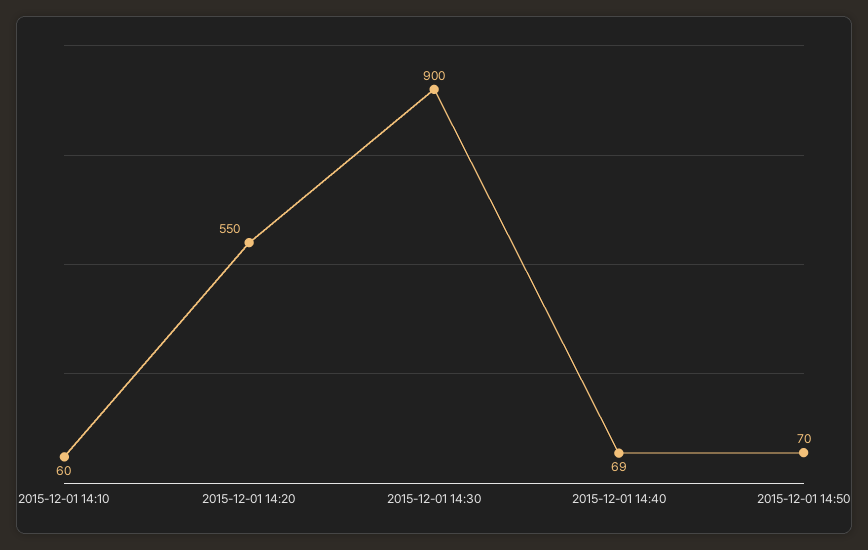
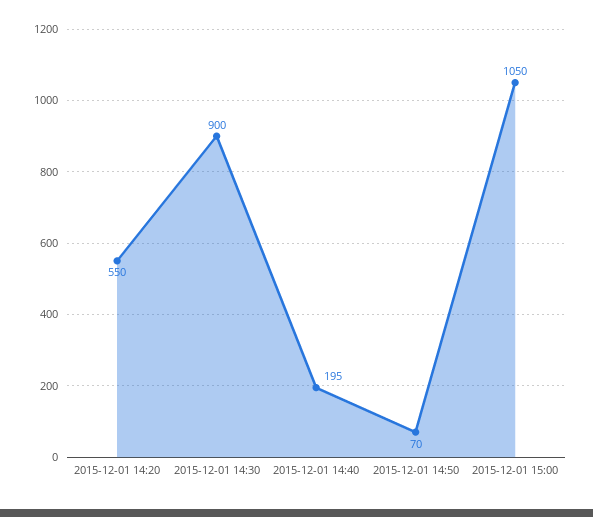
2015-12-01 14:10: 60 -> none
2015-12-01 14:40: 69 -> 195
2015-12-01 15:00: none -> 1050

